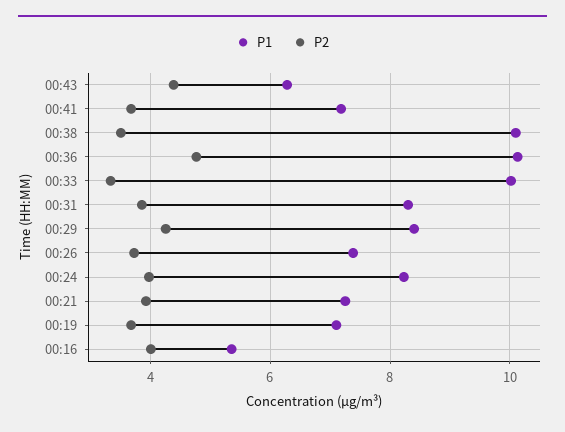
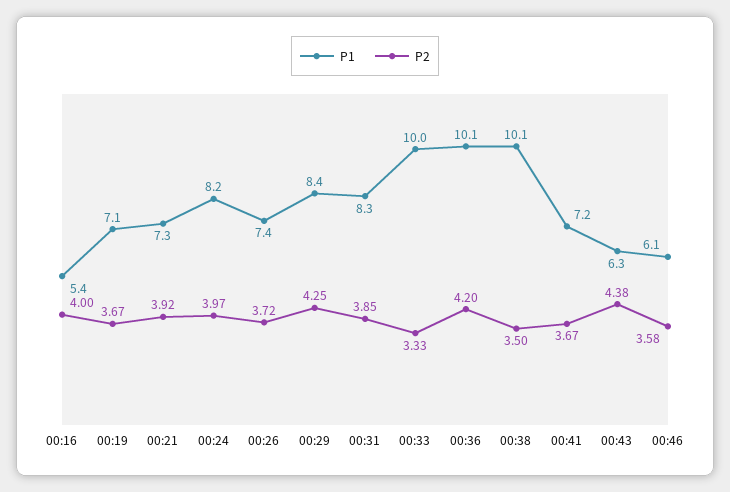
P2, 00:36: 4.8 -> 4.2
P1, 00:46: none -> 6.1
P2, 00:46: none -> 3.58

